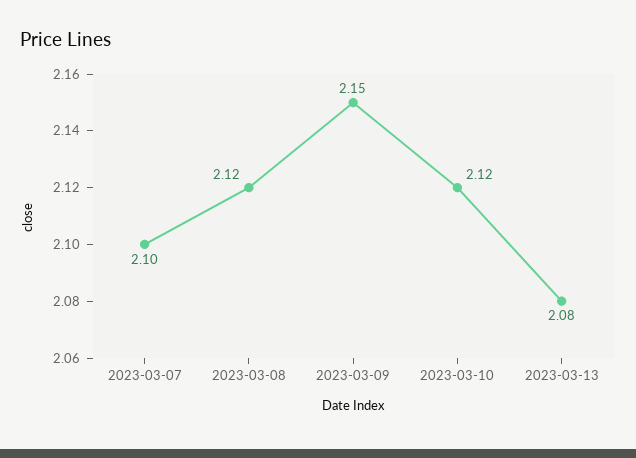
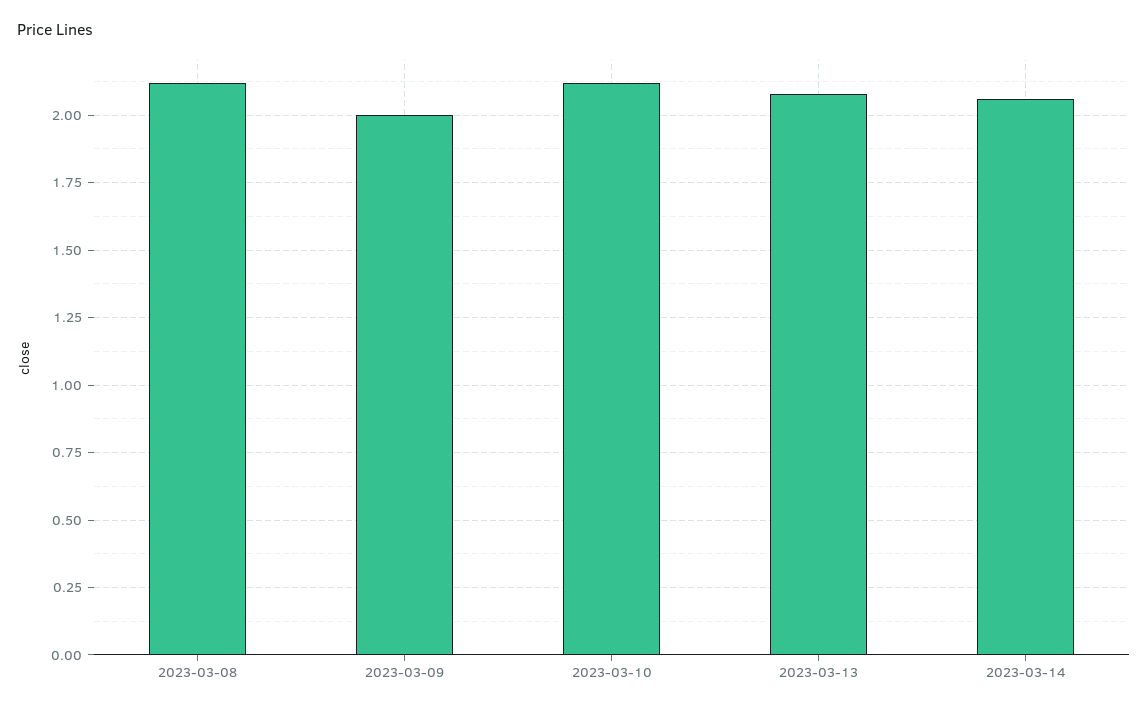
2023-03-07: 2.1 -> none
2023-03-09: 2.15 -> 2
2023-03-14: none -> 2.05

